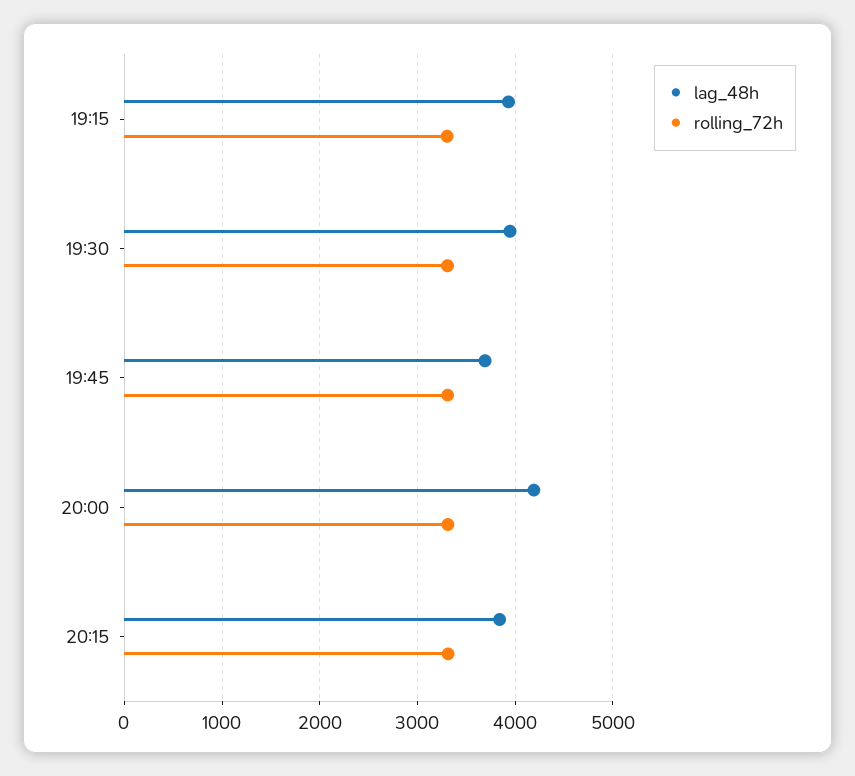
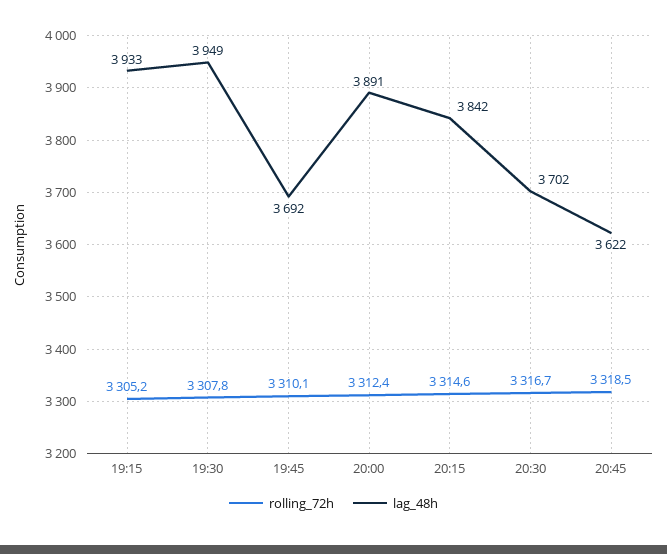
lag_48h, 20:00: 4200 -> 3891
rolling_72h, 20:30: none -> 3316.7
lag_48h, 20:30: none -> 3702
rolling_72h, 20:45: none -> 3318.5
lag_48h, 20:45: none -> 3622

